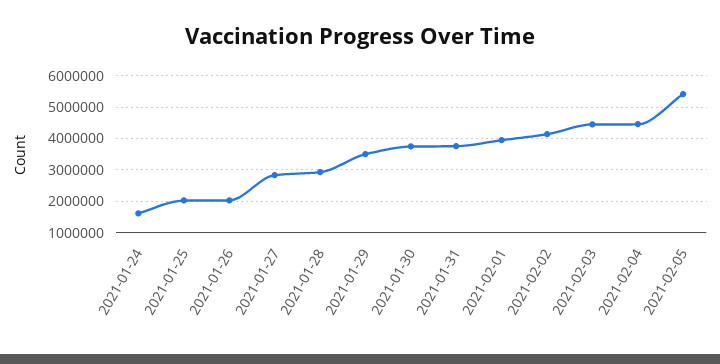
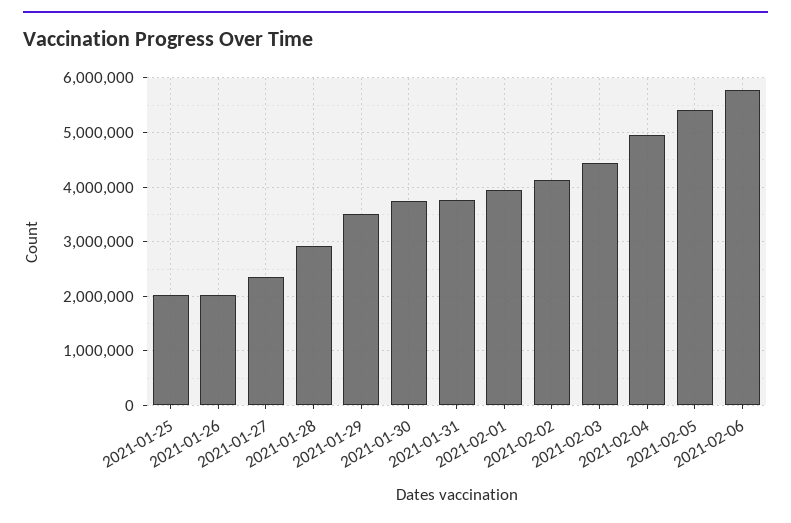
2021-01-24: 1600000 -> none
2021-01-27: 2800000 -> 2400000
2021-02-04: 4400000 -> 5000000
2021-02-06: none -> 5800000

